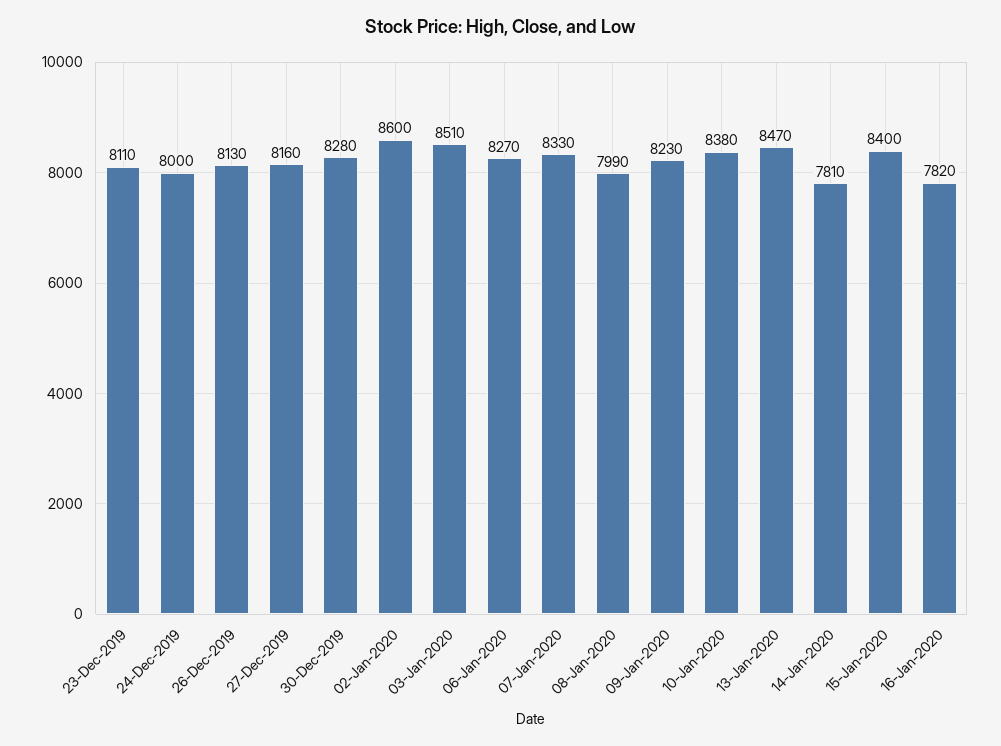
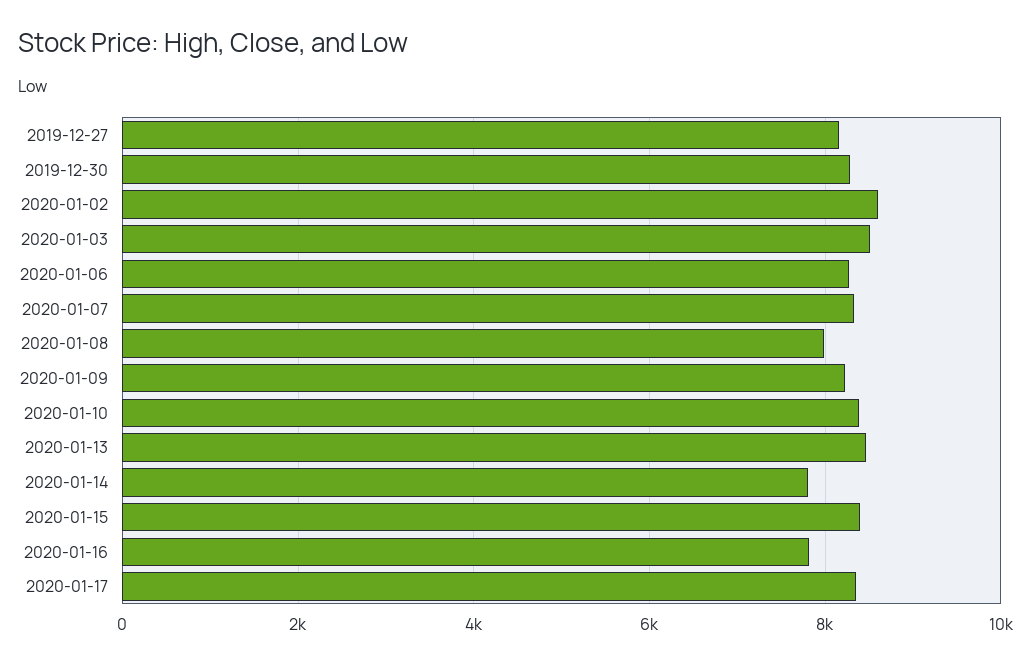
23-Dec-2019: 8110 -> none
24-Dec-2019: 8000 -> none
26-Dec-2019: 8130 -> none
2020-01-17: none -> 8400

